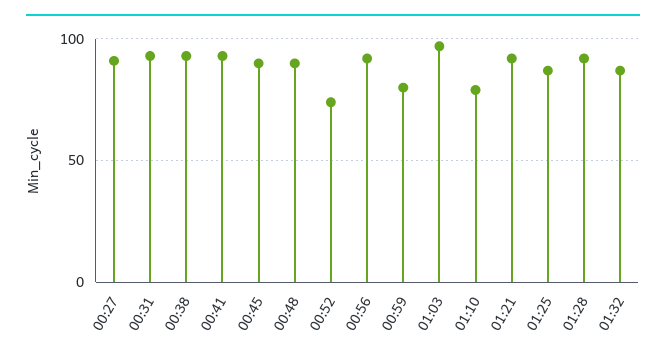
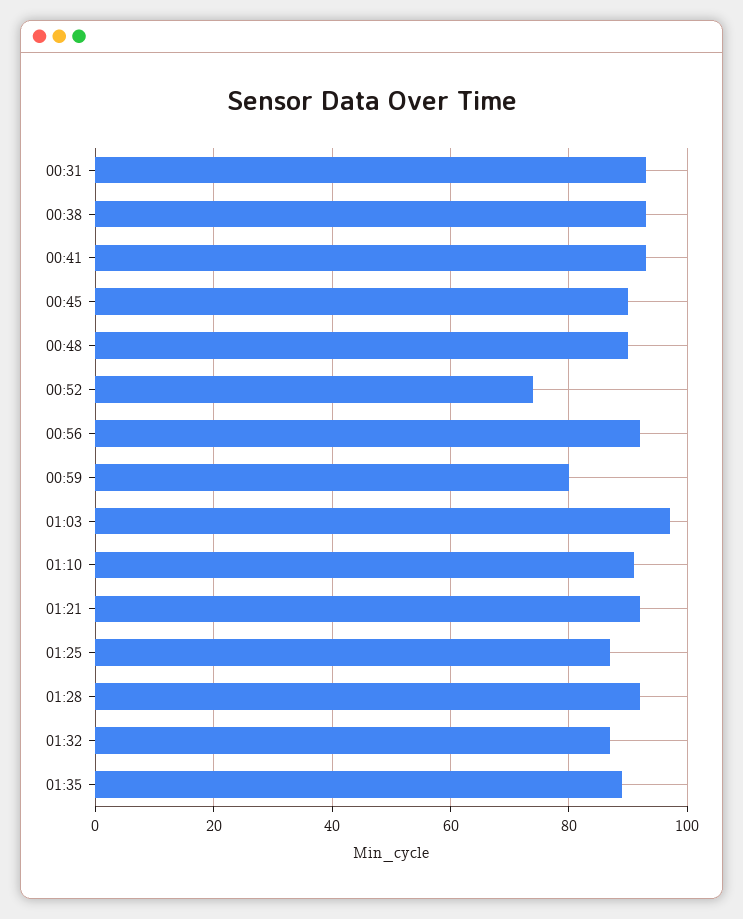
00:27: 90 -> none
01:10: 80 -> 90
01:35: none -> 90

